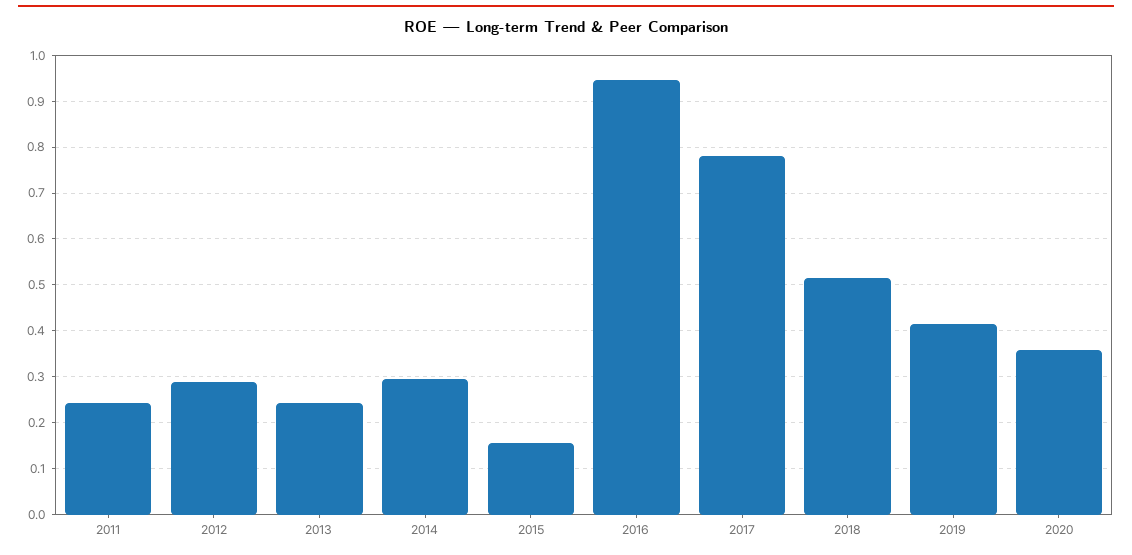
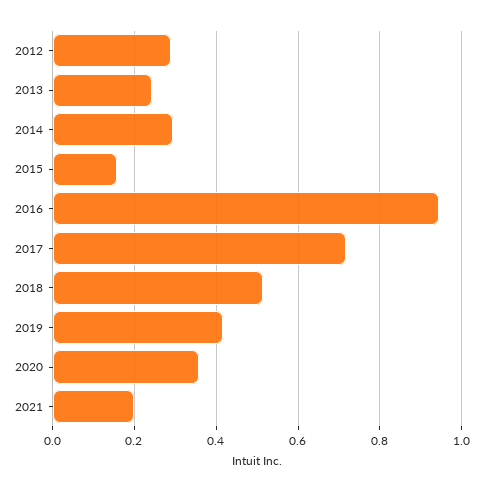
2011: 0.24 -> none
2017: 0.78 -> 0.72
2021: none -> 0.2

